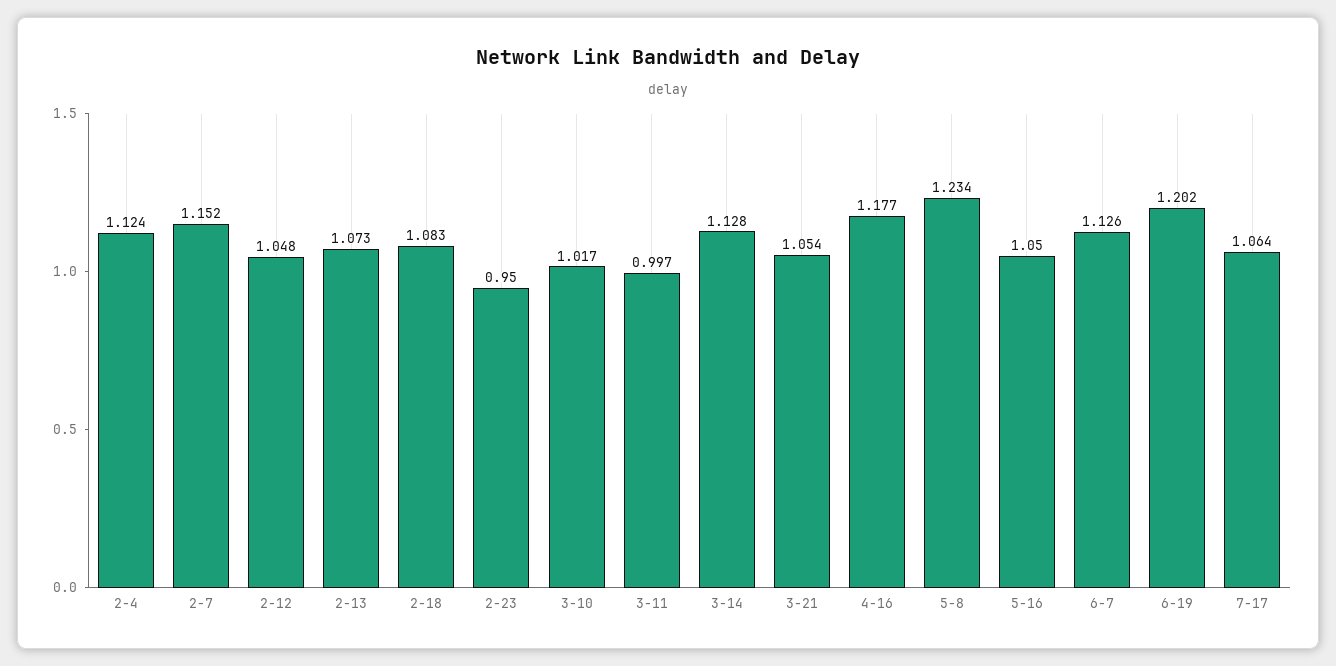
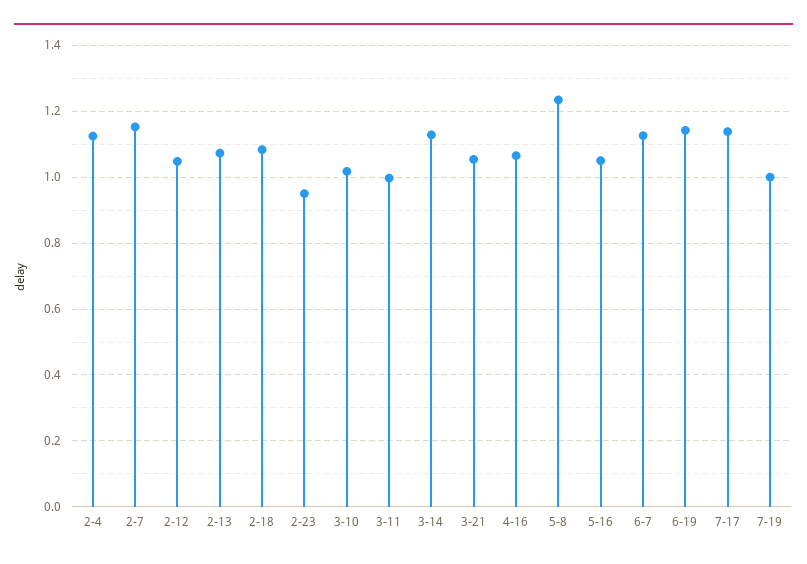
4-16: 1.177 -> 1.06
6-19: 1.202 -> 1.14
7-17: 1.064 -> 1.14
7-19: none -> 1

